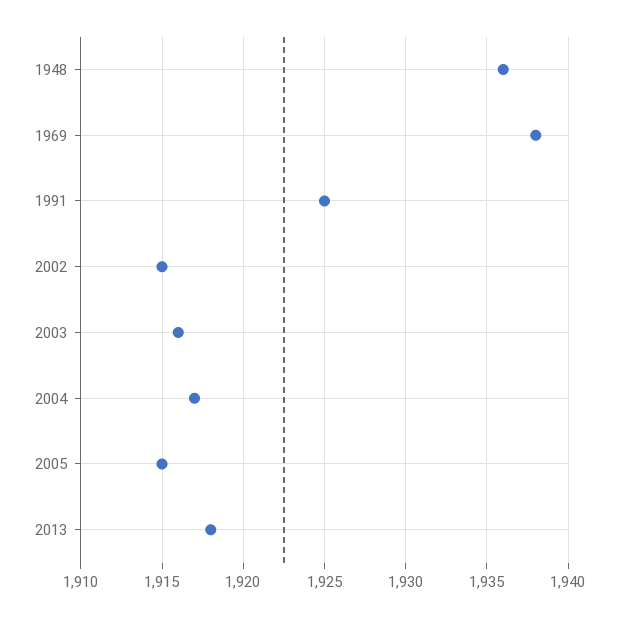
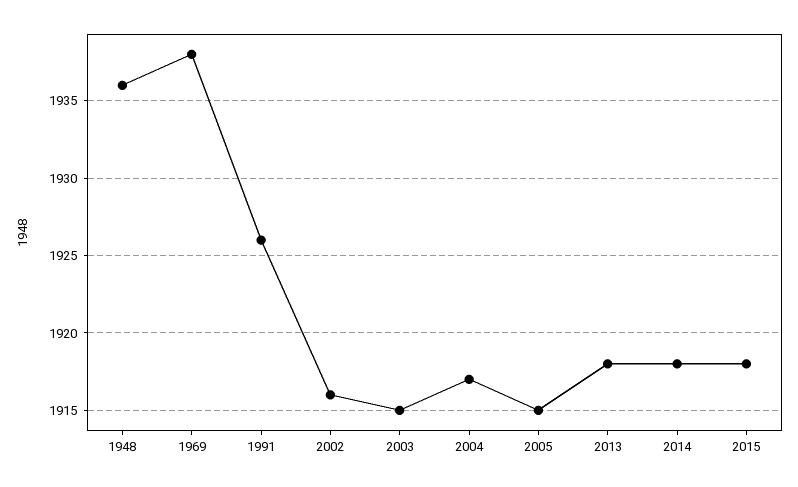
1991: 1925 -> 1926
2002: 1915 -> 1916
2003: 1916 -> 1915
2014: none -> 1918
2015: none -> 1918

